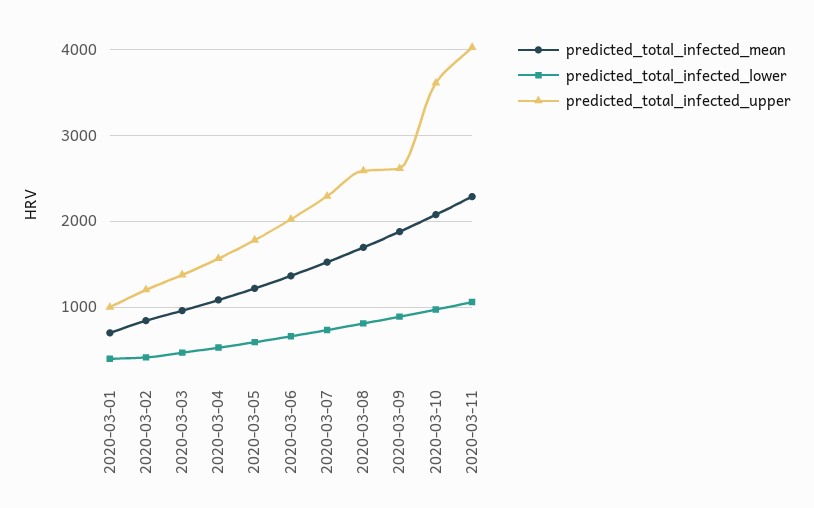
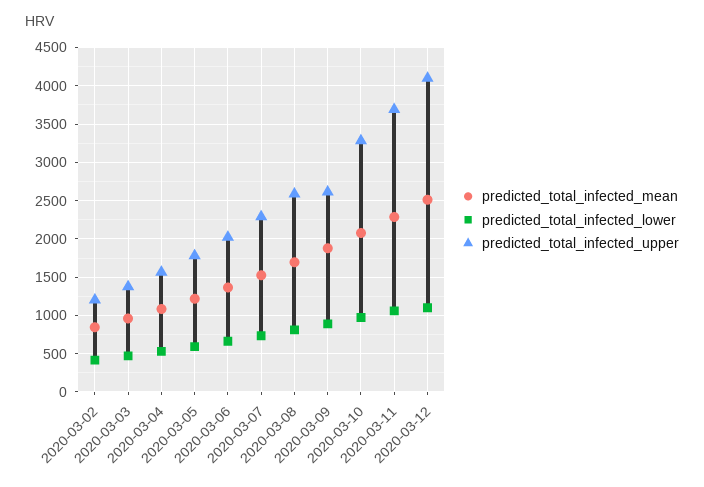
predicted_total_infected_mean, 2020-03-01: 700 -> none
predicted_total_infected_lower, 2020-03-01: 400 -> none
predicted_total_infected_upper, 2020-03-01: 1000 -> none
predicted_total_infected_upper, 2020-03-10: 3600 -> 3300
predicted_total_infected_upper, 2020-03-11: 4000 -> 3700
predicted_total_infected_mean, 2020-03-12: none -> 2500
predicted_total_infected_lower, 2020-03-12: none -> 1100
predicted_total_infected_upper, 2020-03-12: none -> 4100

